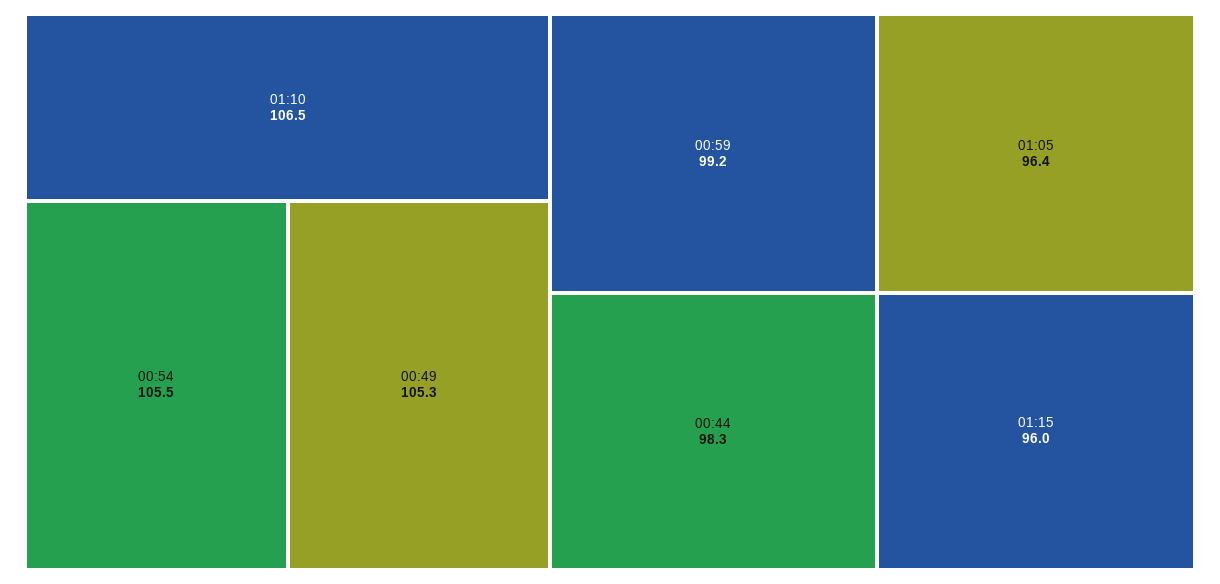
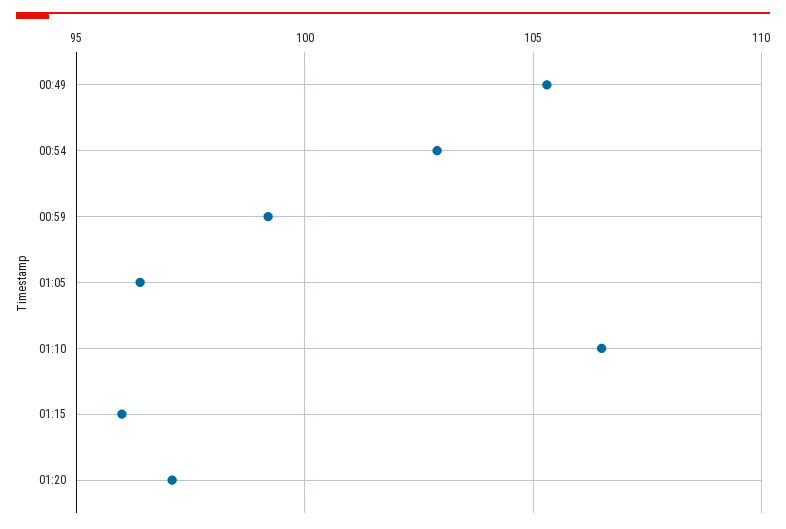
00:54: 105.5 -> 103
00:44: 98.3 -> none
01:20: none -> 97

